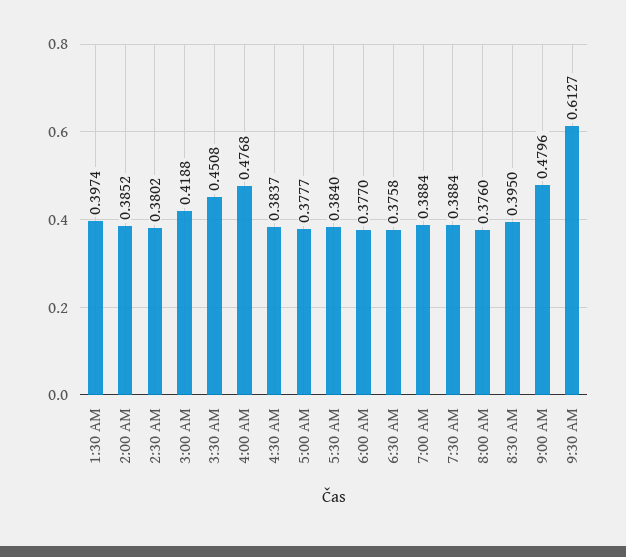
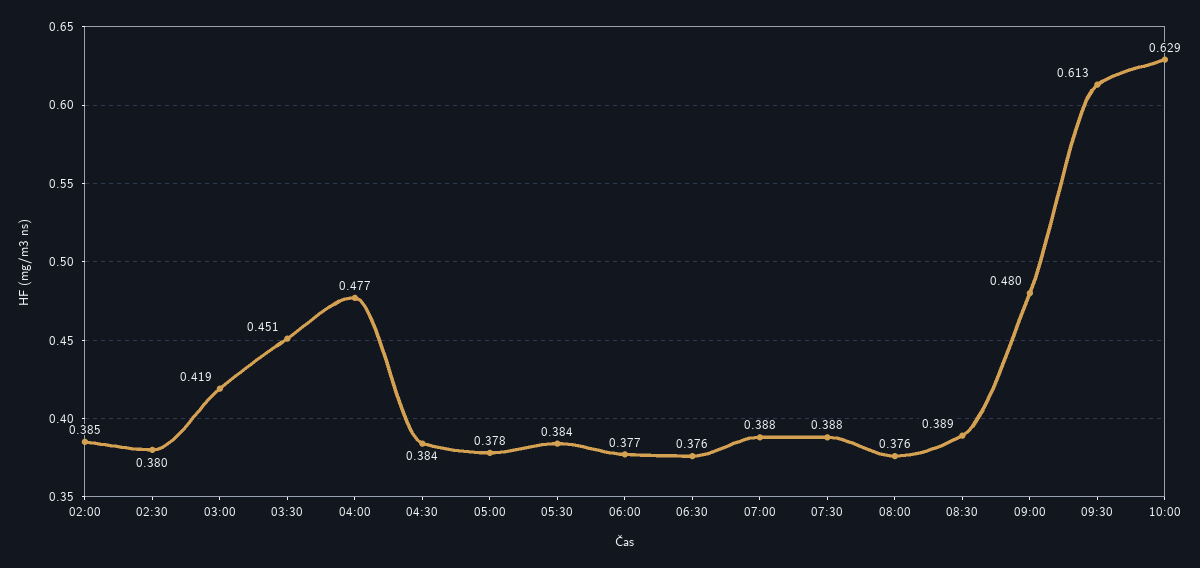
1:30 AM: 0.3974 -> none
8:30 AM: 0.395 -> 0.389
10:00: none -> 0.629

